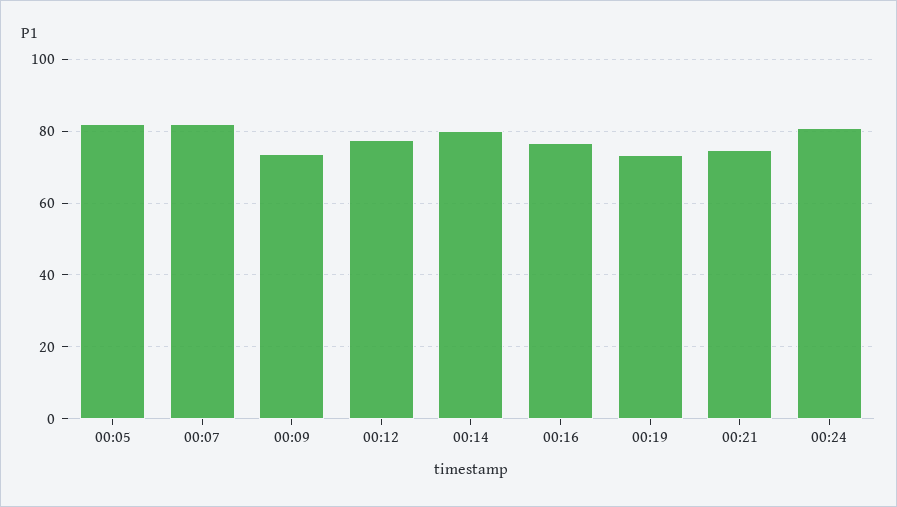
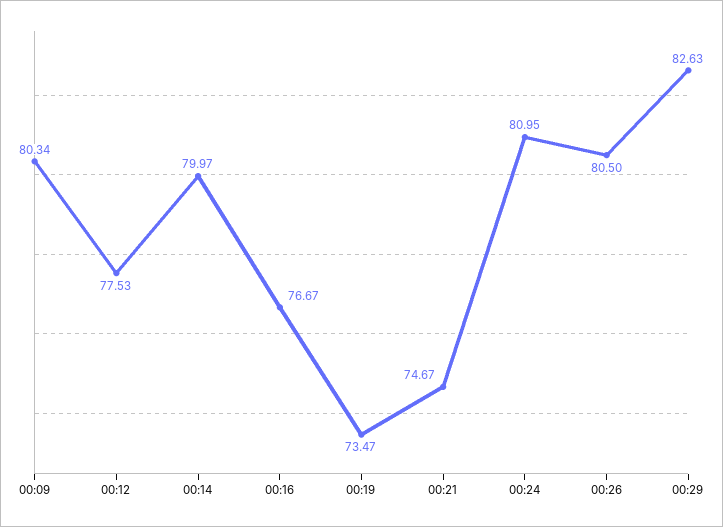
00:05: 82 -> none
00:07: 82 -> none
00:09: 74 -> 80.34
00:26: none -> 80.5
00:29: none -> 82.63

